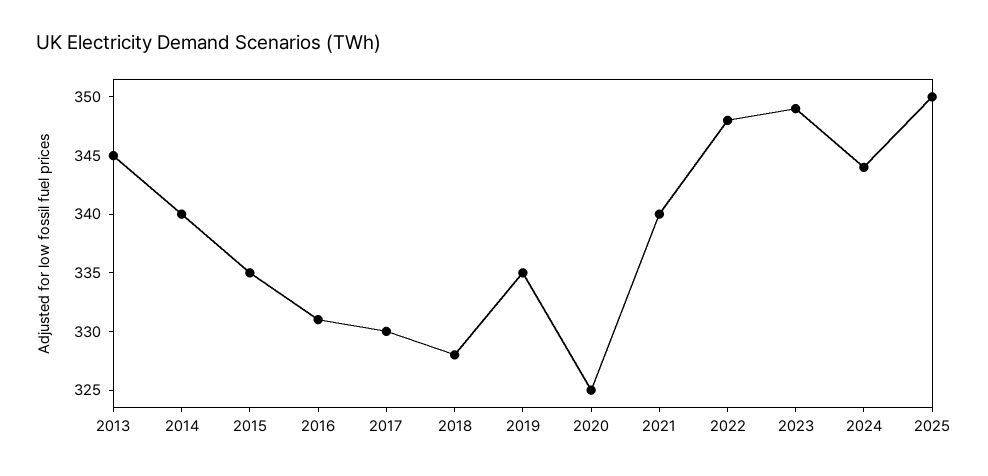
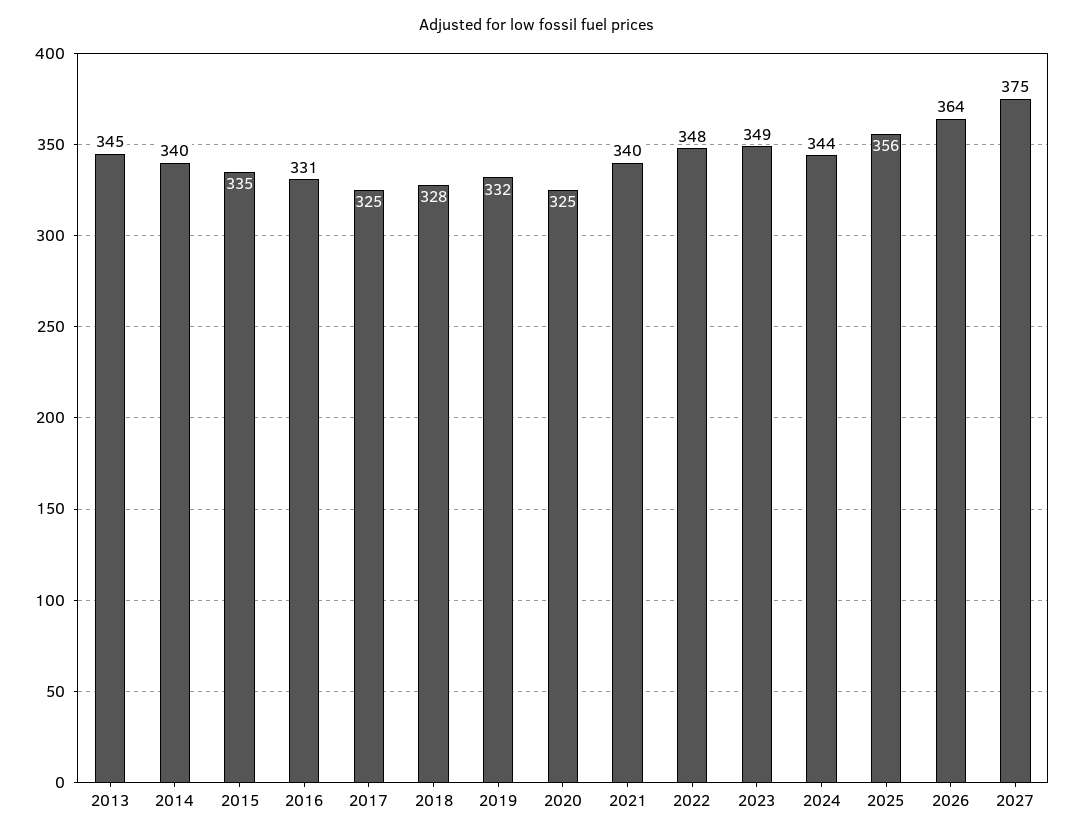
2017: 330 -> 325
2019: 335 -> 332
2025: 350 -> 356
2026: none -> 364
2027: none -> 375

